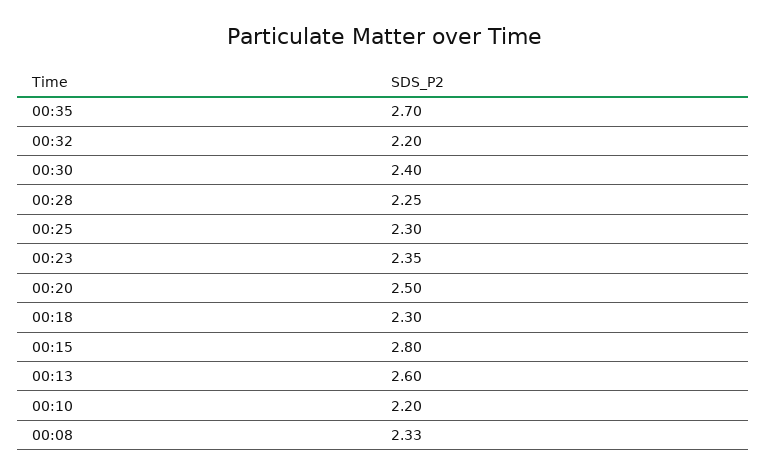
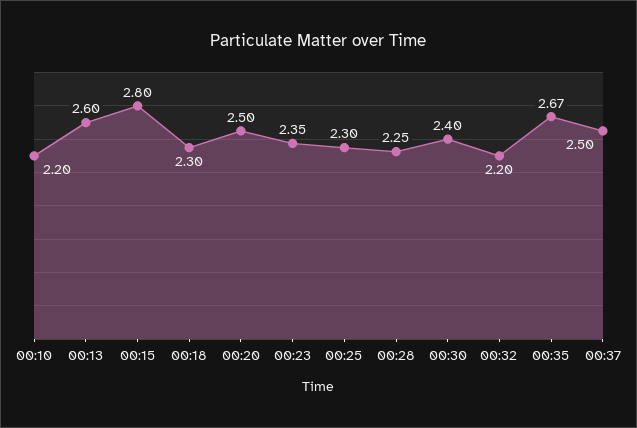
00:35: 2.7 -> 2.67
00:08: 2.33 -> none
00:37: none -> 2.5

